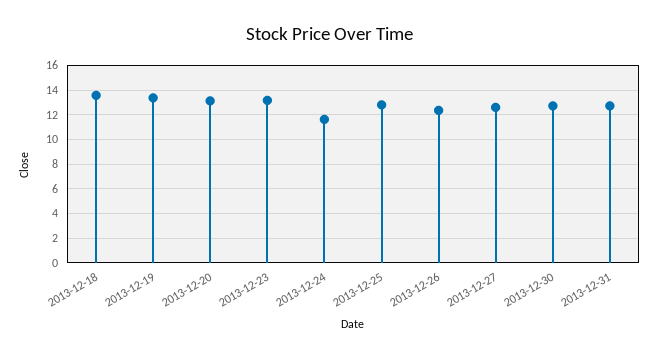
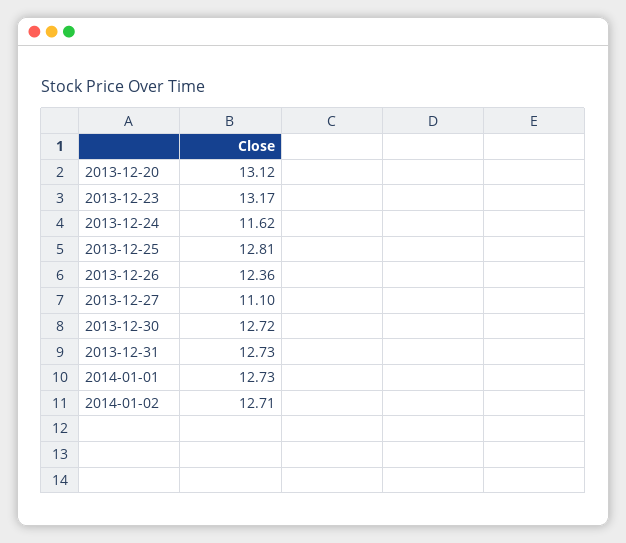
2013-12-18: 13.5 -> none
2013-12-19: 13.5 -> none
2013-12-27: 12.5 -> 11.1
2014-01-01: none -> 12.73
2014-01-02: none -> 12.71

